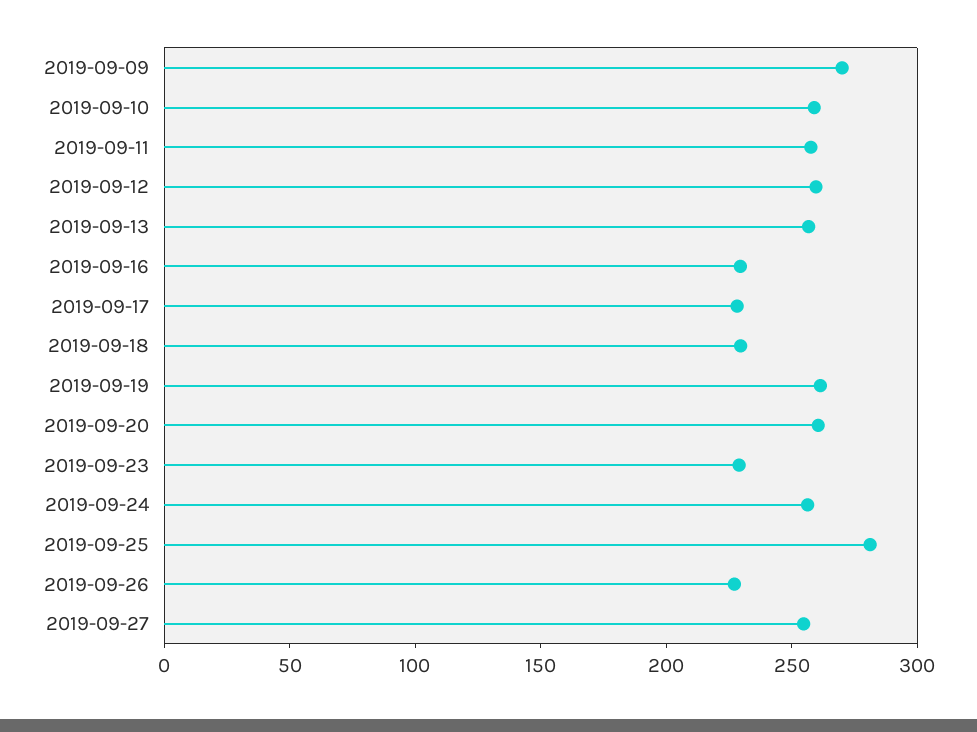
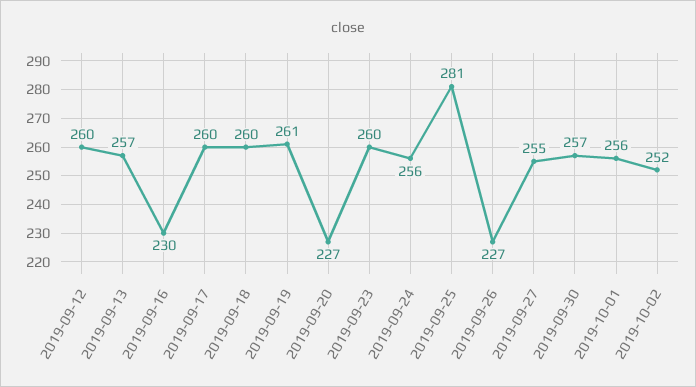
2019-09-09: 270 -> none
2019-09-10: 260 -> none
2019-09-11: 260 -> none
2019-09-17: 230 -> 260
2019-09-18: 230 -> 260
2019-09-20: 260 -> 227
2019-09-23: 230 -> 260
2019-09-30: none -> 257
2019-10-01: none -> 256
2019-10-02: none -> 252

